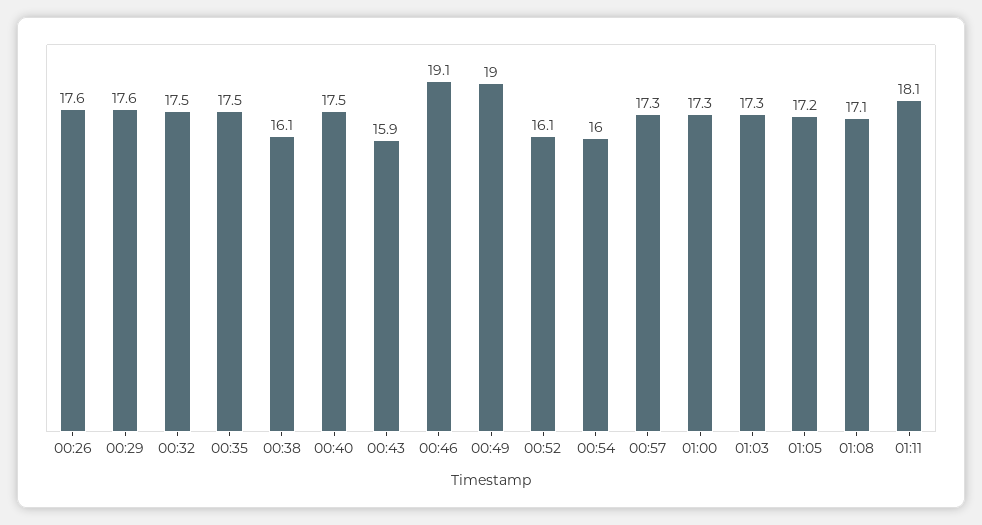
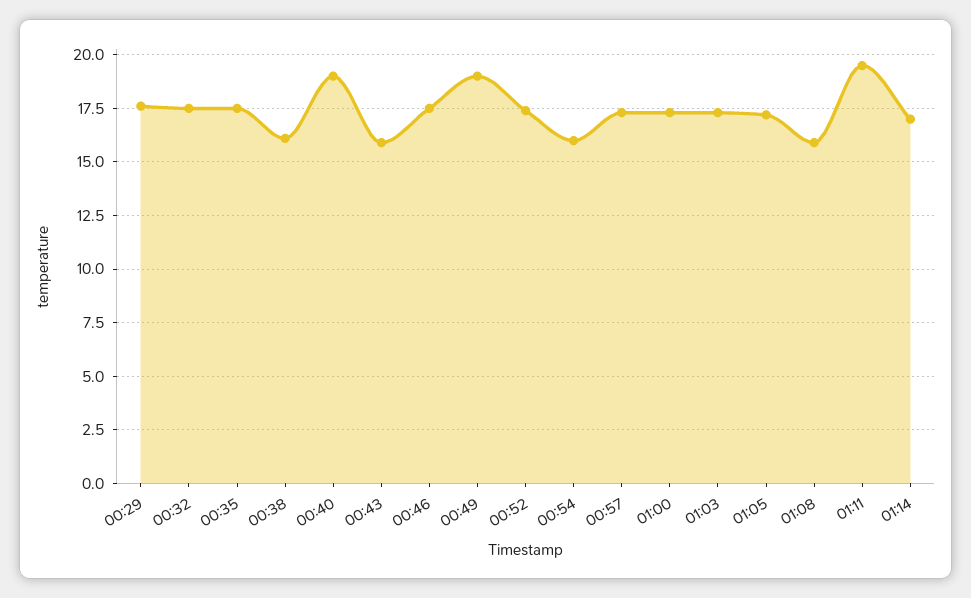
00:26: 17.6 -> none
00:40: 17.5 -> 19
00:46: 19.1 -> 17.5
00:52: 16.1 -> 17.5
01:08: 17.1 -> 16
01:11: 18.1 -> 19.5
01:14: none -> 17

